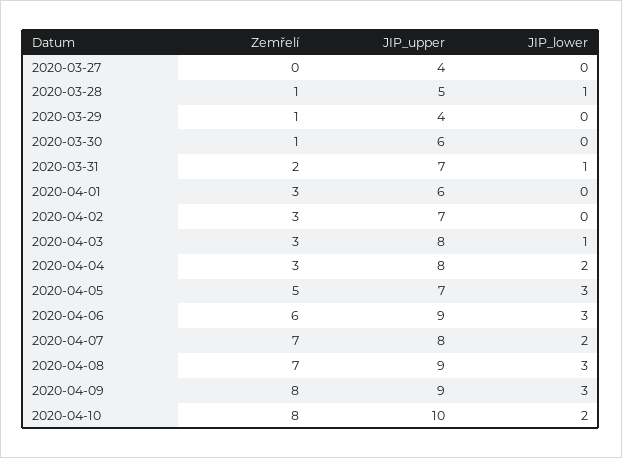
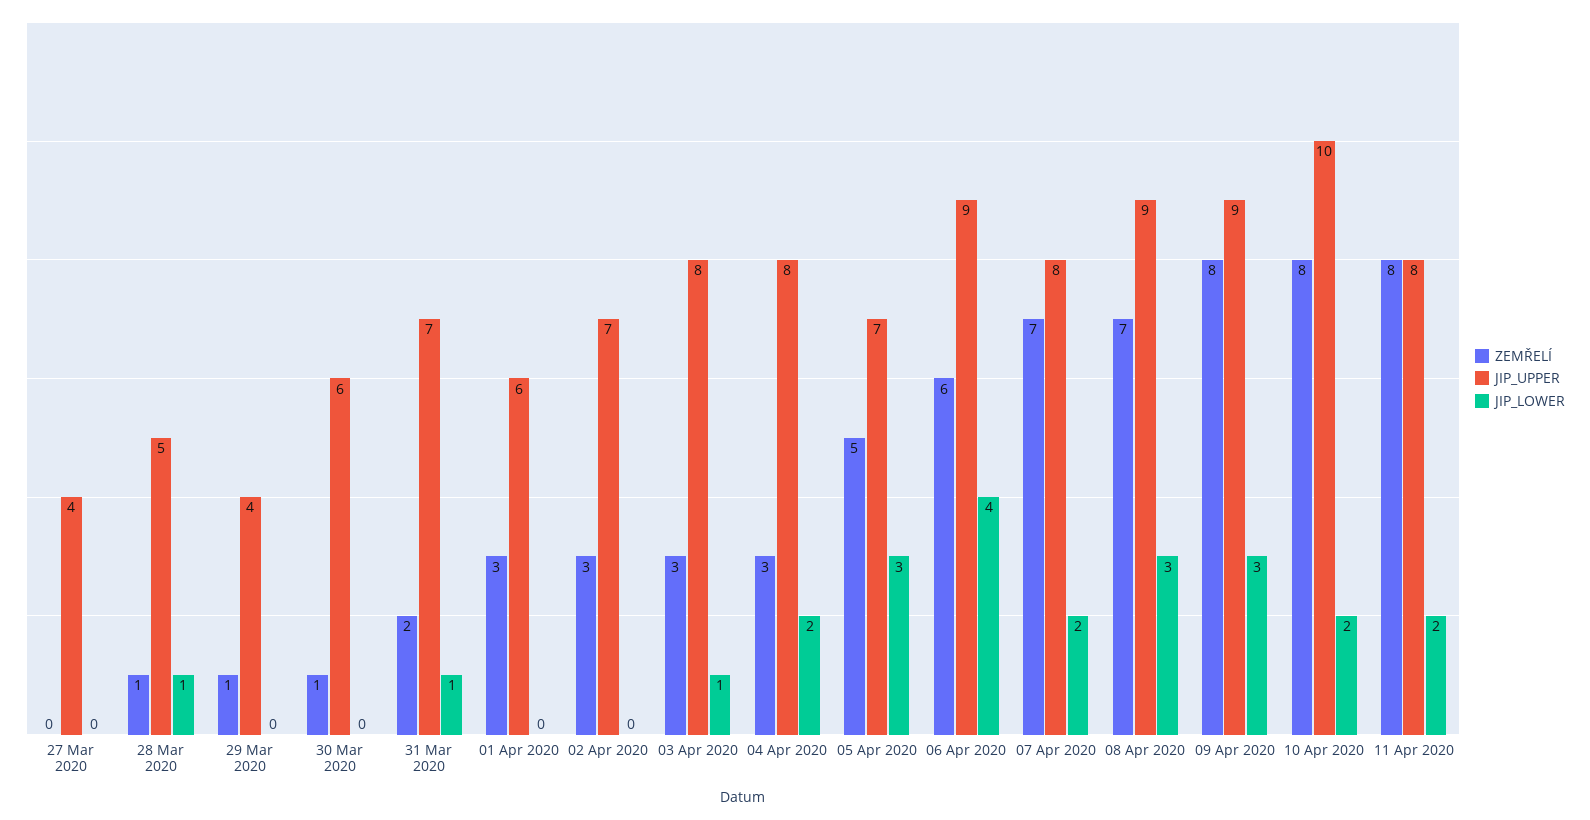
JIP_lower, 2020-04-06: 3 -> 4
Zemřelí, 11 Apr 2020: none -> 8
JIP_upper, 11 Apr 2020: none -> 8
JIP_lower, 11 Apr 2020: none -> 2

